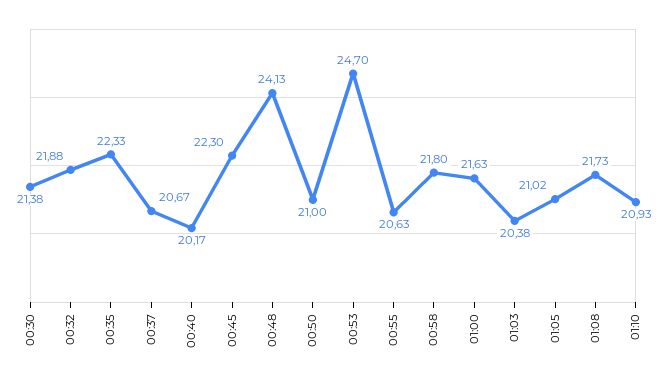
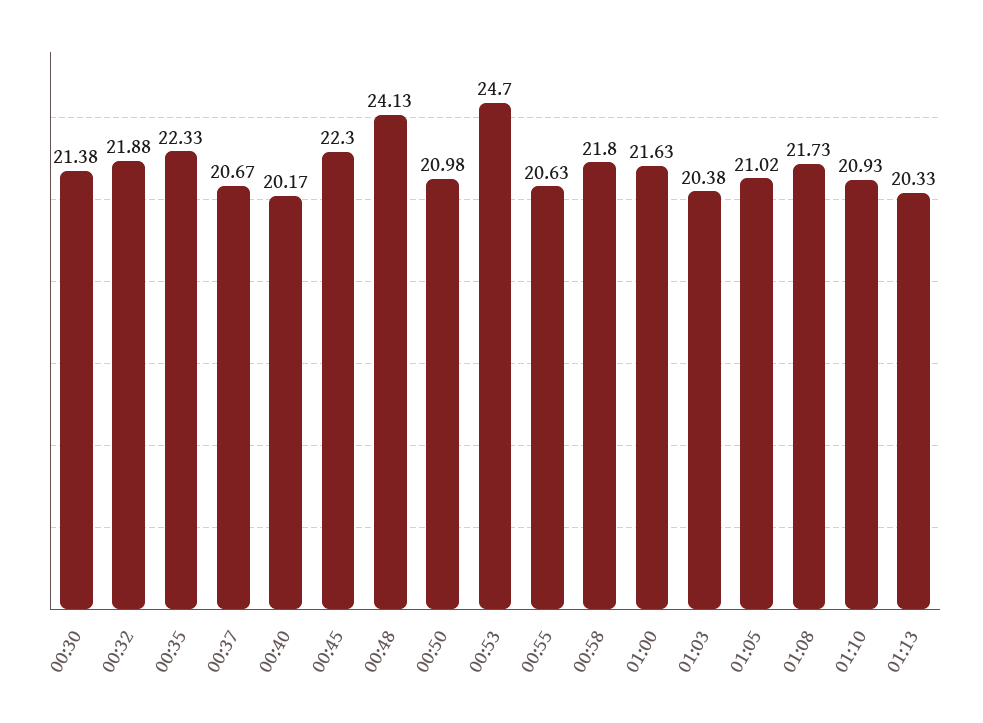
00:50: 21 -> 20.98
01:13: none -> 20.33

